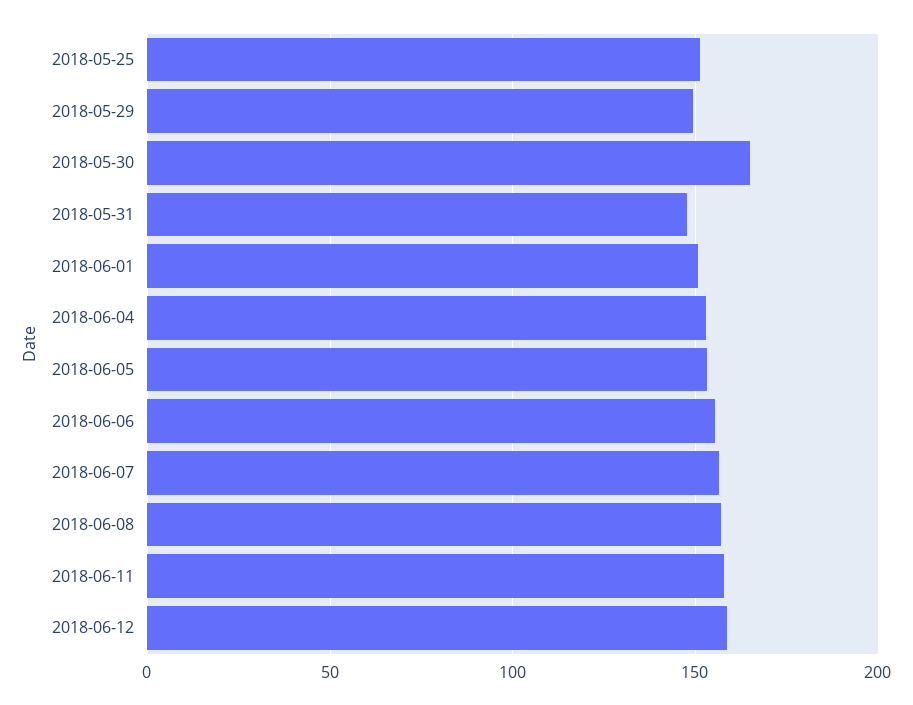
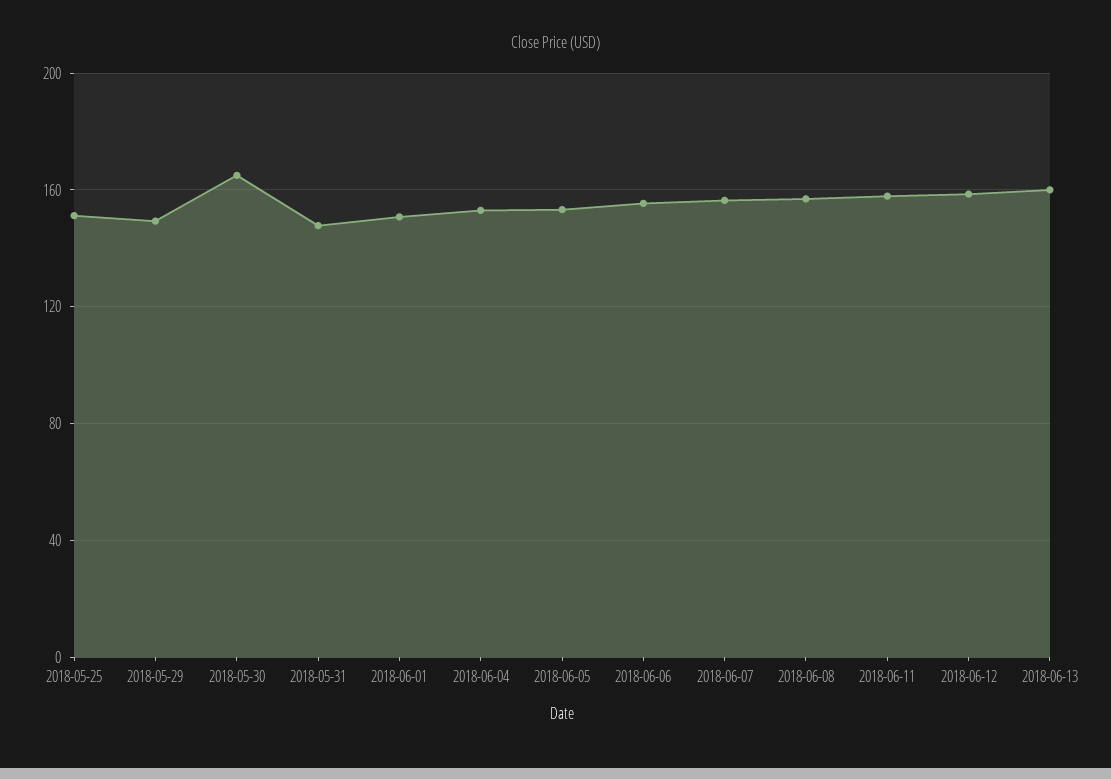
2018-06-13: none -> 160

